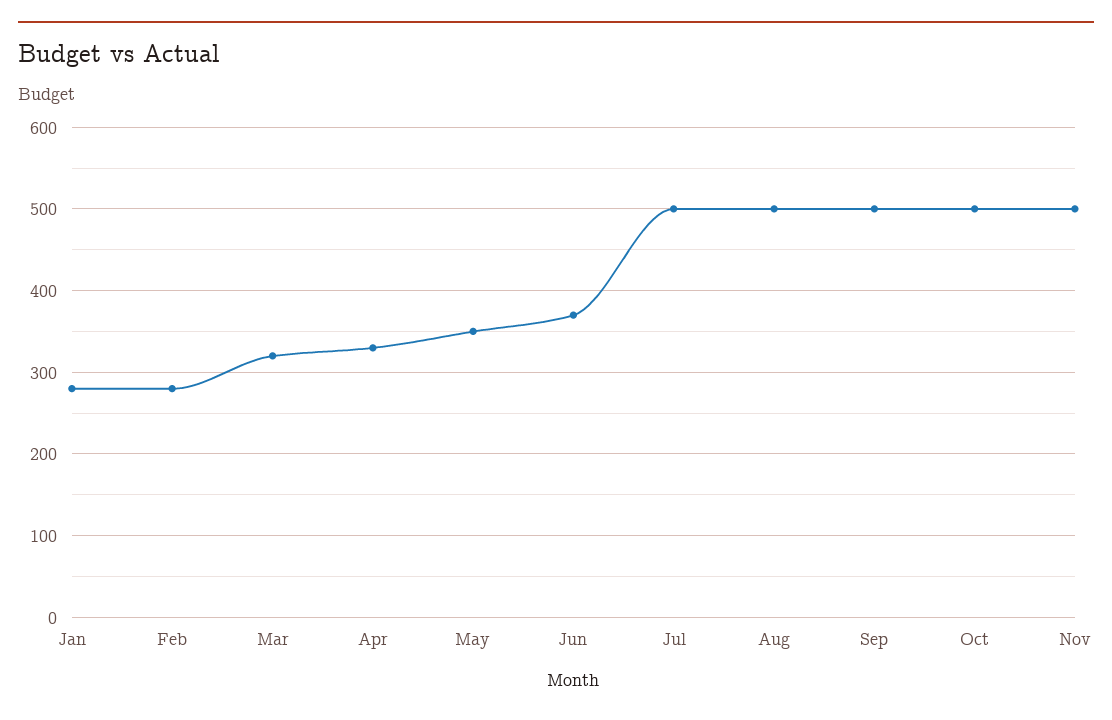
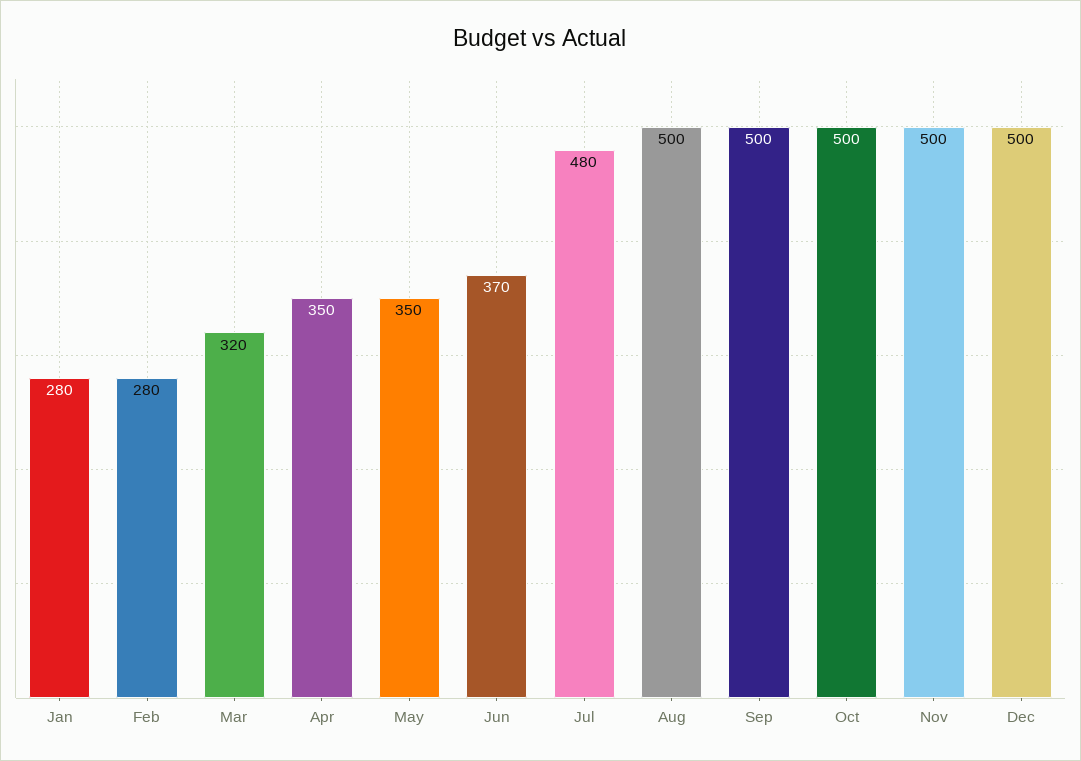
Apr: 330 -> 350
Jul: 500 -> 480
Dec: none -> 500

